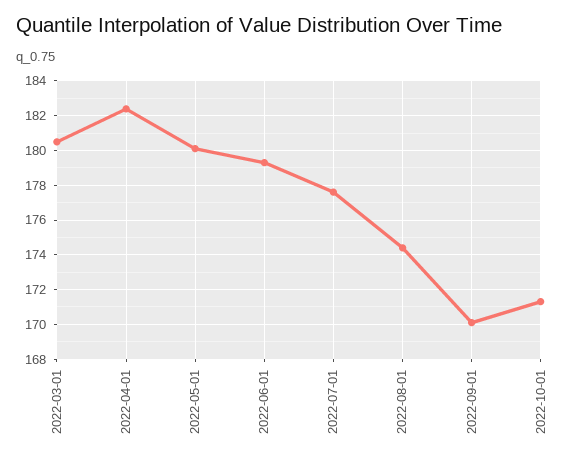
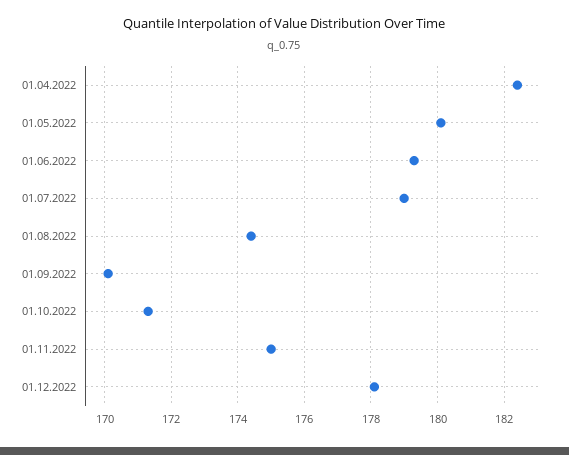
2022-03-01: 180.5 -> none
2022-07-01: 177.5 -> 179
01.11.2022: none -> 175
01.12.2022: none -> 178

